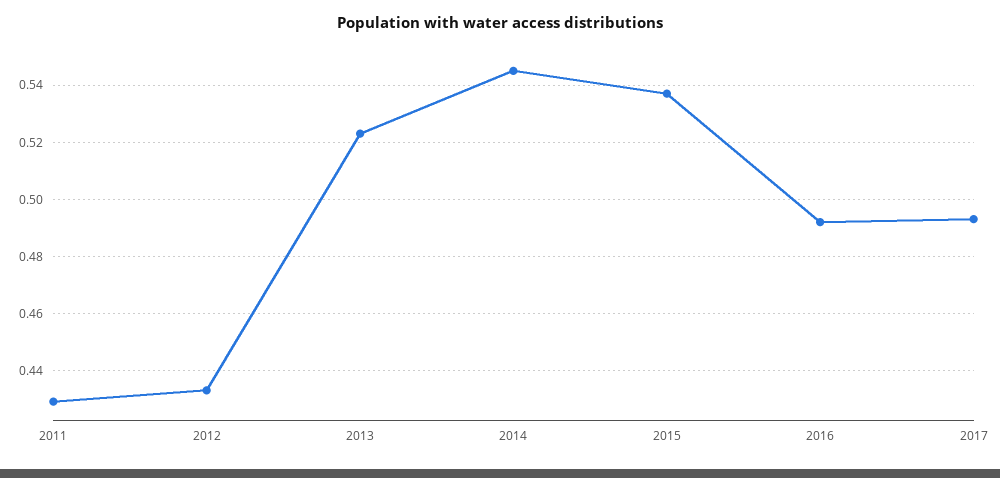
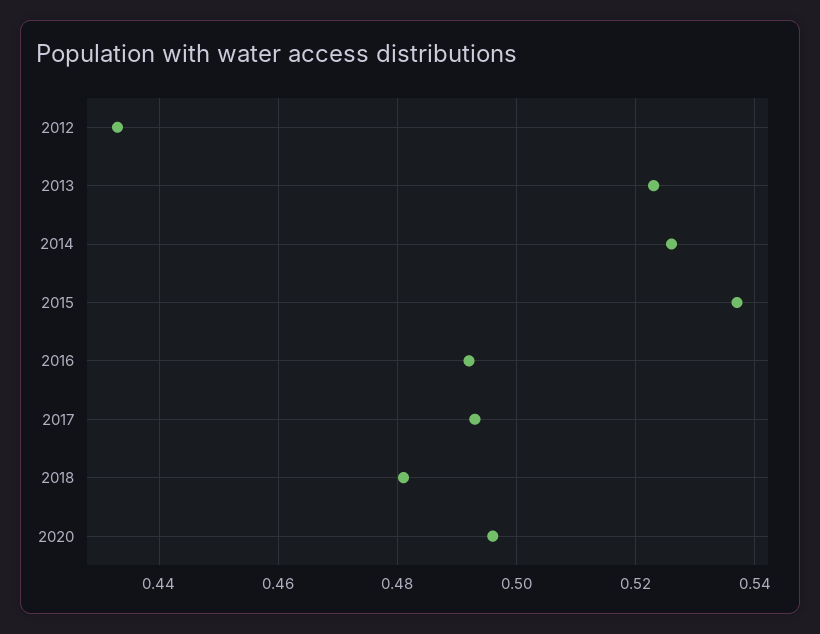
2011: 0.43 -> none
2014: 0.545 -> 0.525
2018: none -> 0.48
2020: none -> 0.495

